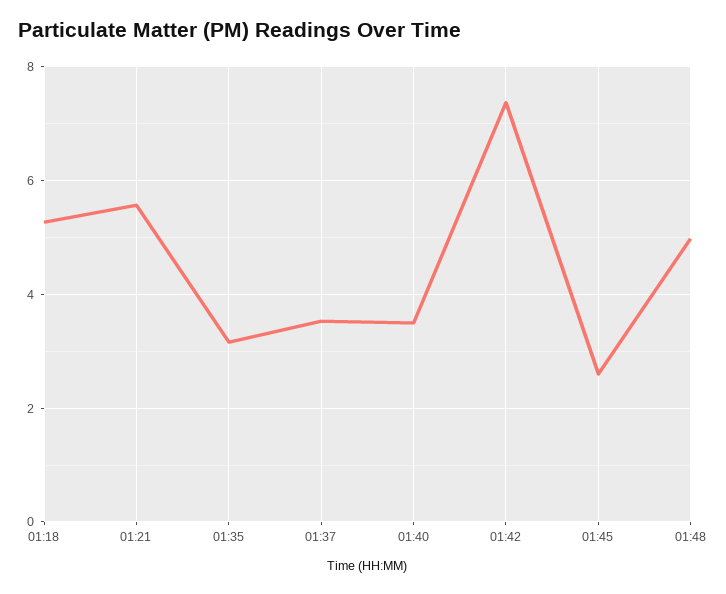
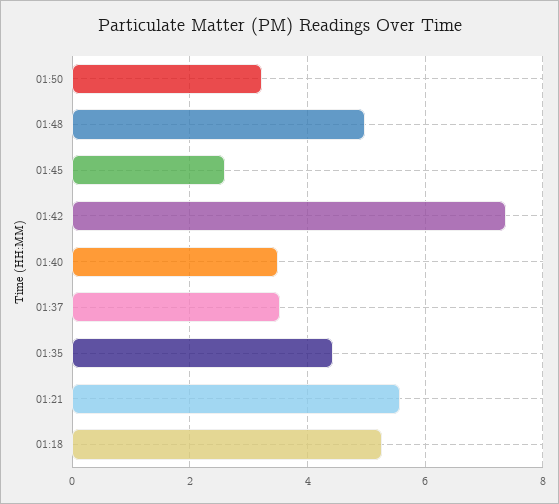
01:35: 3.2 -> 4.4
01:50: none -> 3.2

